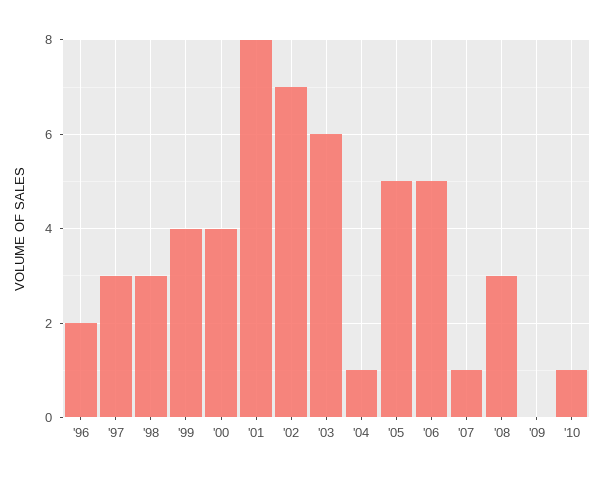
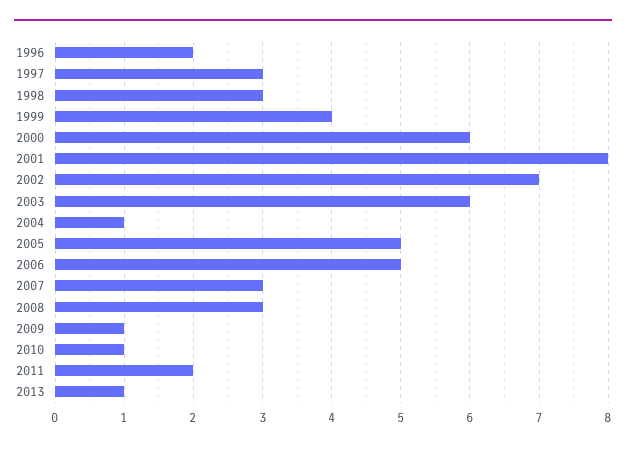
'00: 4 -> 6
'07: 1 -> 3
'09: 0 -> 1
2011: none -> 2
2013: none -> 1

